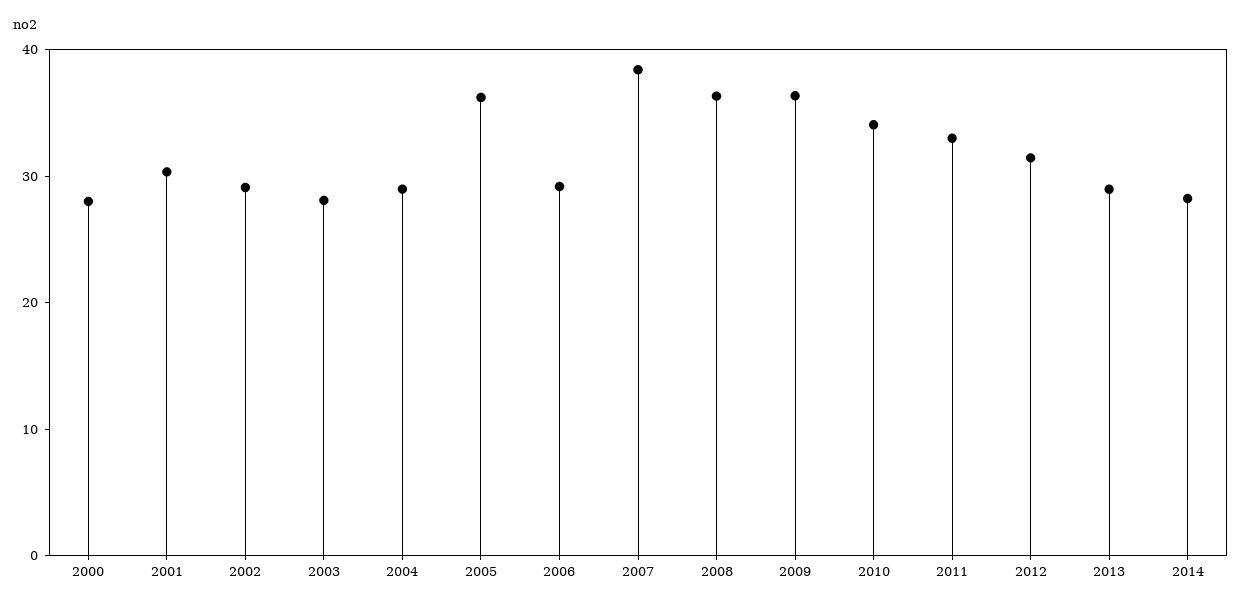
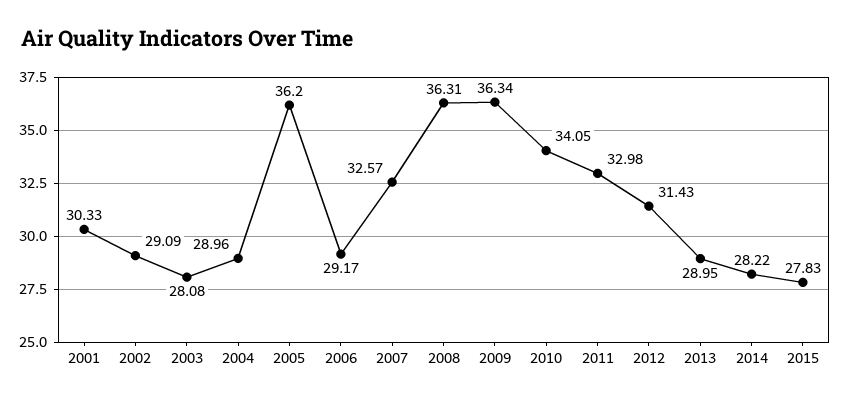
2000: 28 -> none
2007: 38 -> 32.57
2015: none -> 27.83

